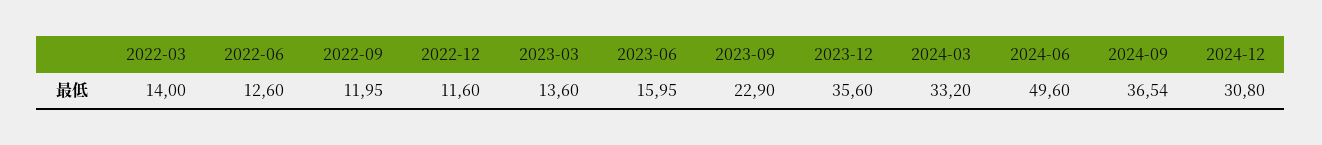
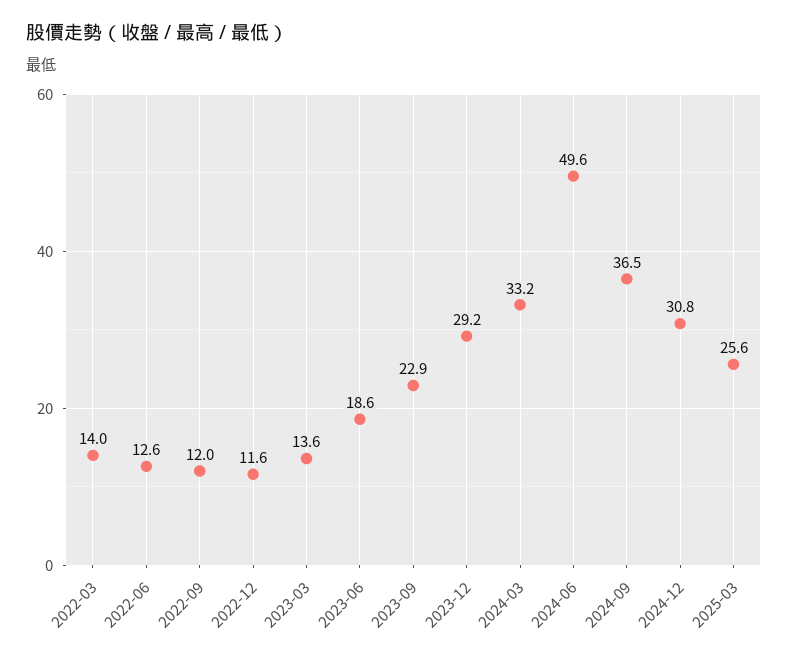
2023-06: 15.95 -> 18.6
2023-12: 35.6 -> 29.2
2025-03: none -> 25.6

